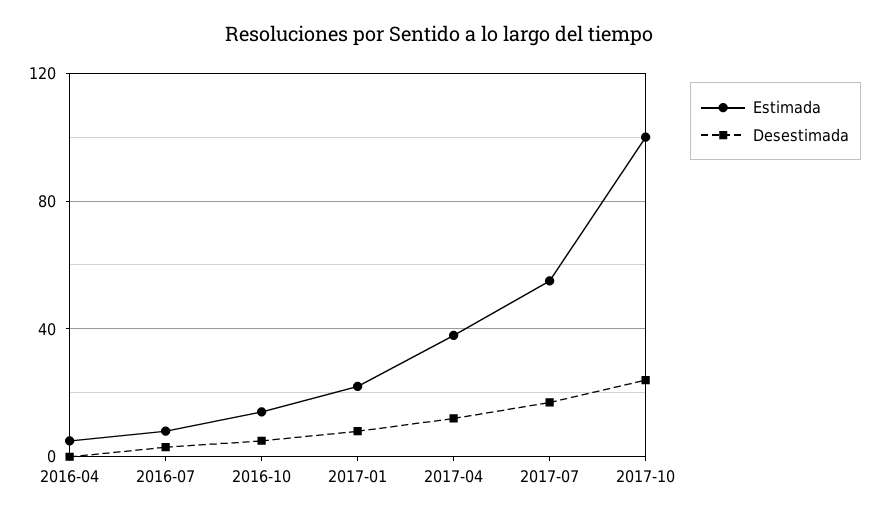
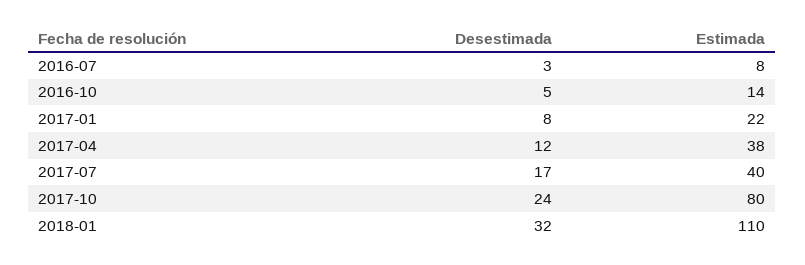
Estimada, 2016-04: 5 -> none
Desestimada, 2016-04: 0 -> none
Estimada, 2017-07: 55 -> 40
Estimada, 2017-10: 100 -> 80
Desestimada, 2018-01: none -> 32
Estimada, 2018-01: none -> 110

